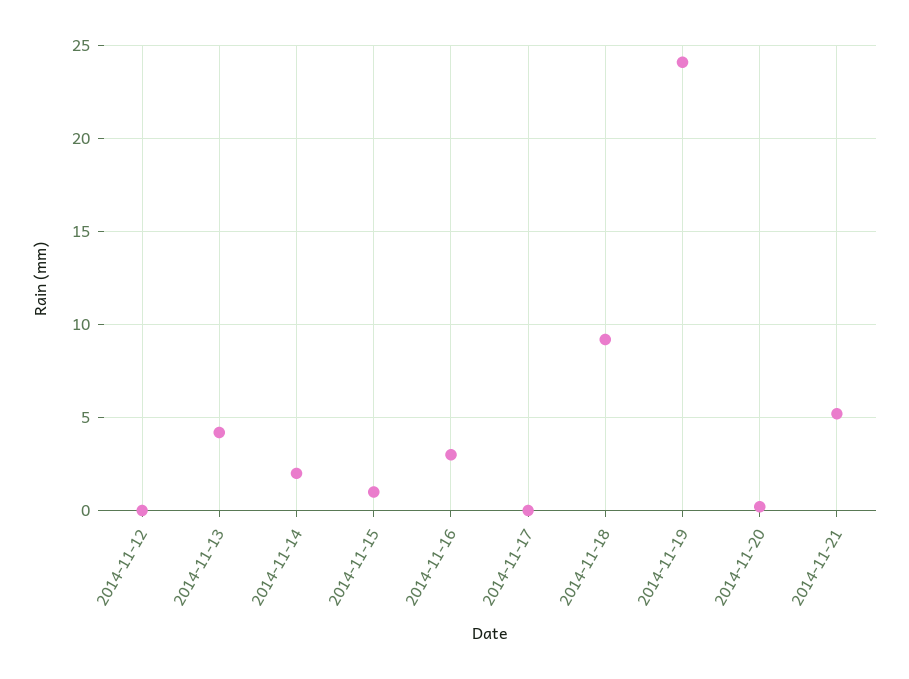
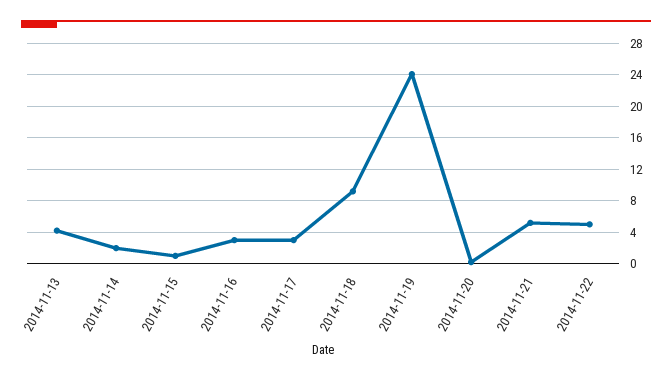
2014-11-12: 0 -> none
2014-11-17: 0 -> 3
2014-11-22: none -> 5

